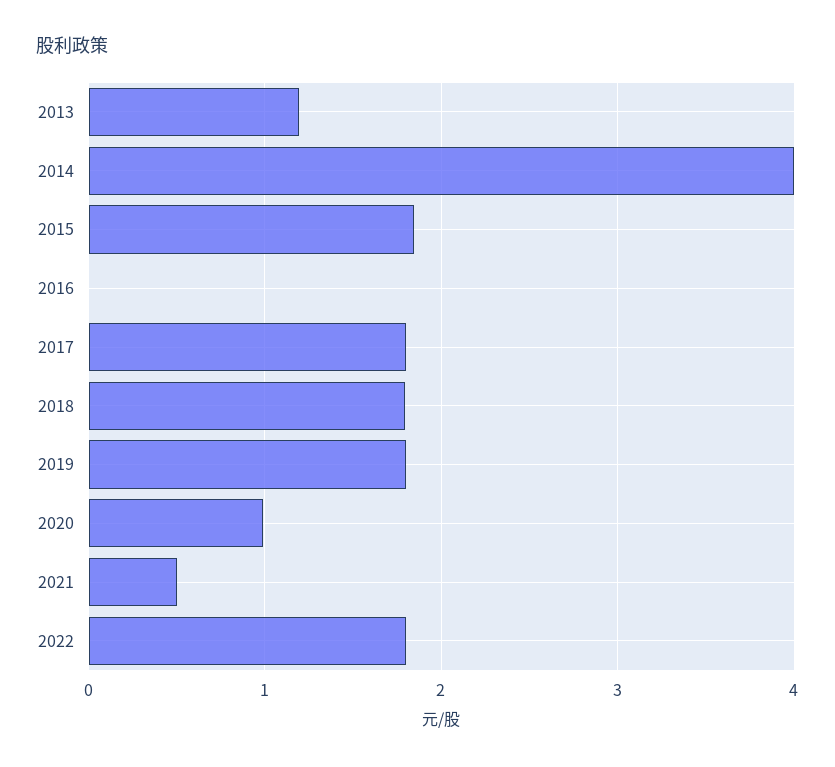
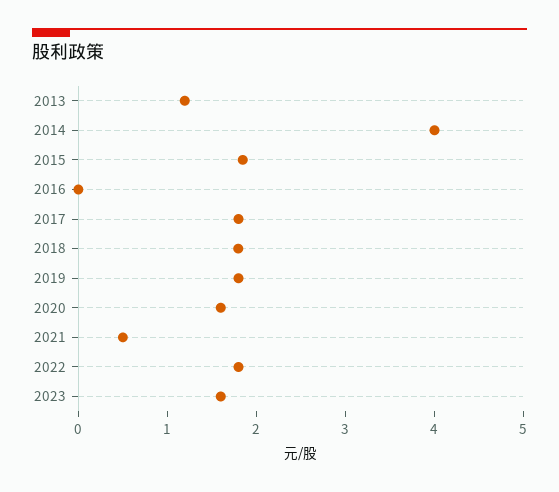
2020: 1 -> 1.6
2023: none -> 1.6

